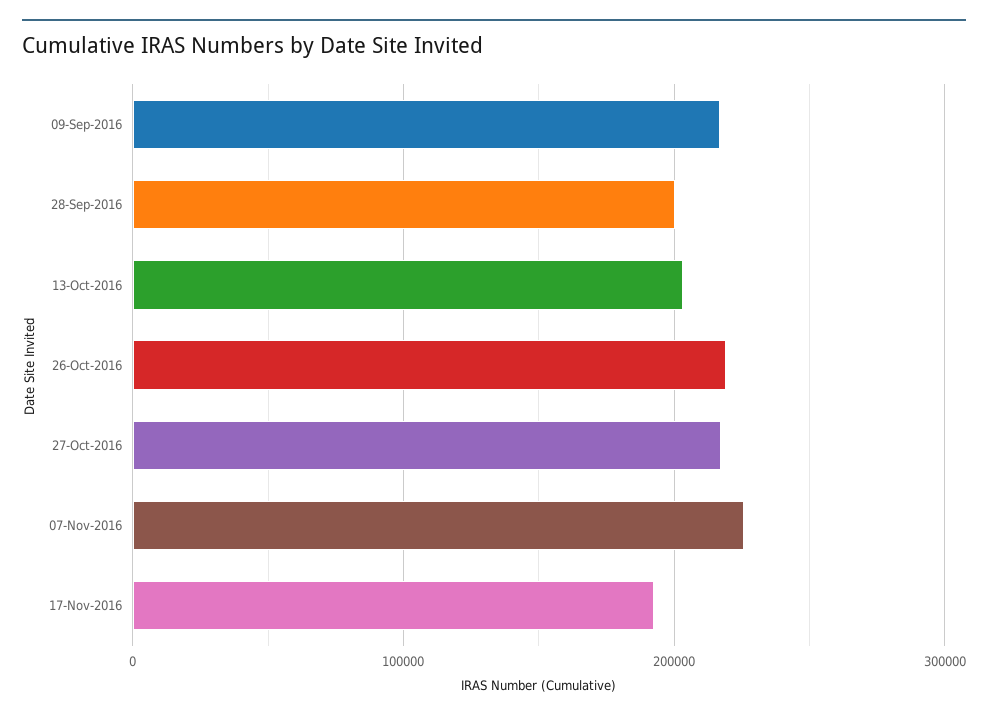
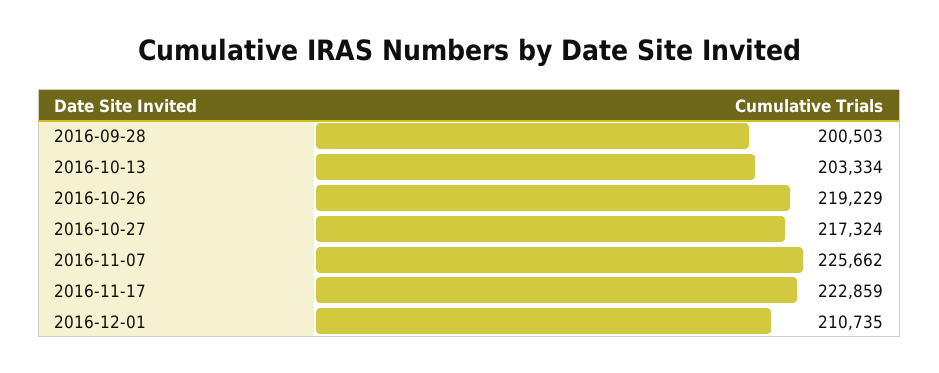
09-Sep-2016: 220000 -> none
17-Nov-2016: 190000 -> 222859
2016-12-01: none -> 210735

